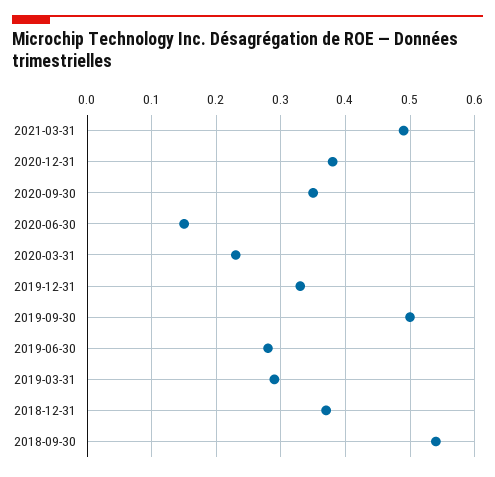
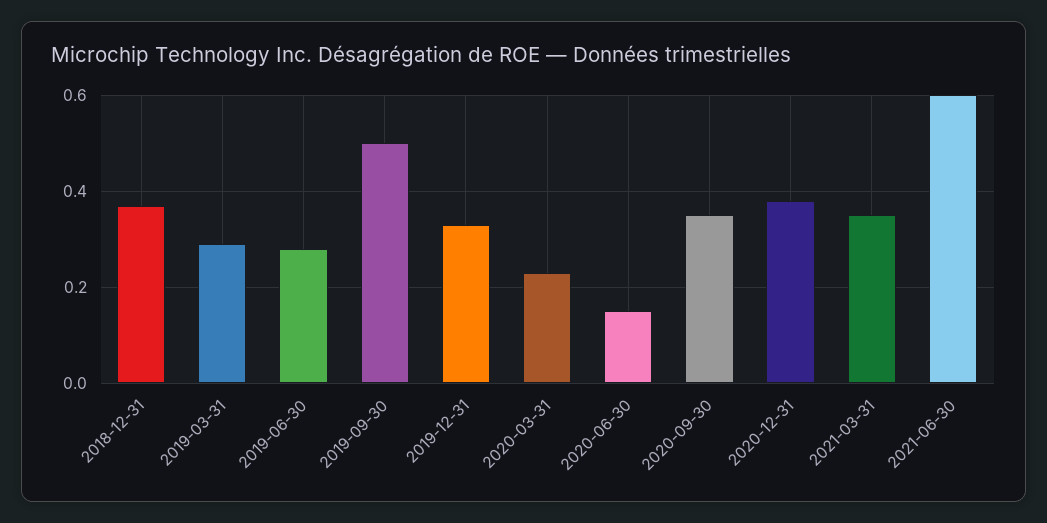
2021-03-31: 0.49 -> 0.35
2018-09-30: 0.54 -> none
2021-06-30: none -> 0.6

